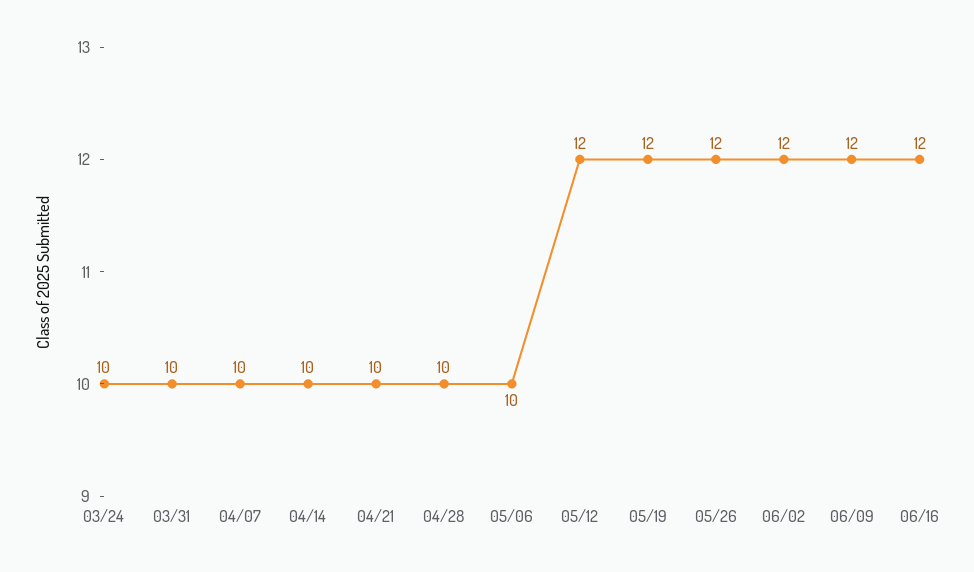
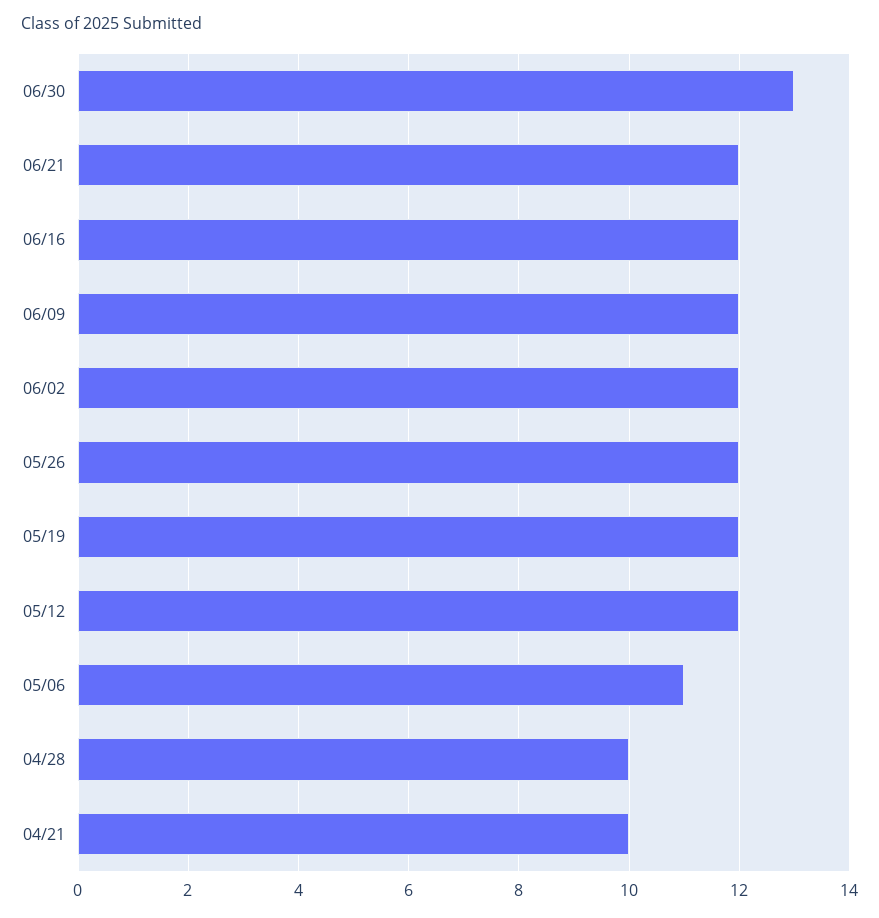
03/24: 10 -> none
03/31: 10 -> none
04/07: 10 -> none
04/14: 10 -> none
05/06: 10 -> 11
06/30: none -> 13
06/21: none -> 12

